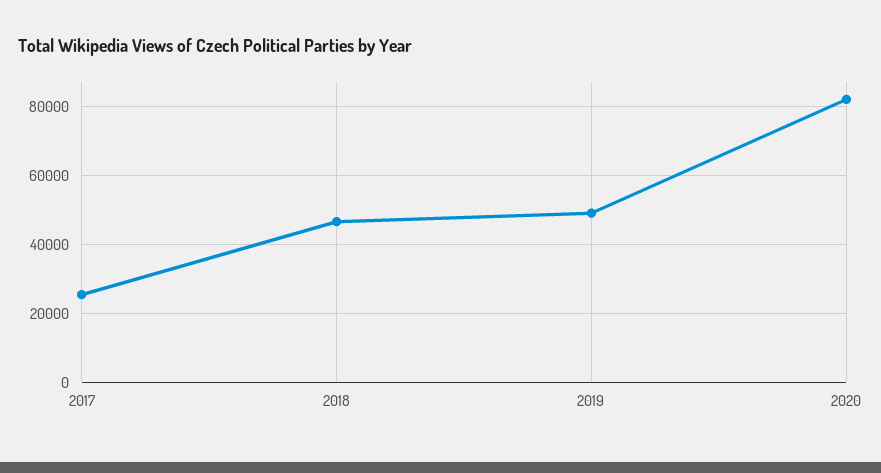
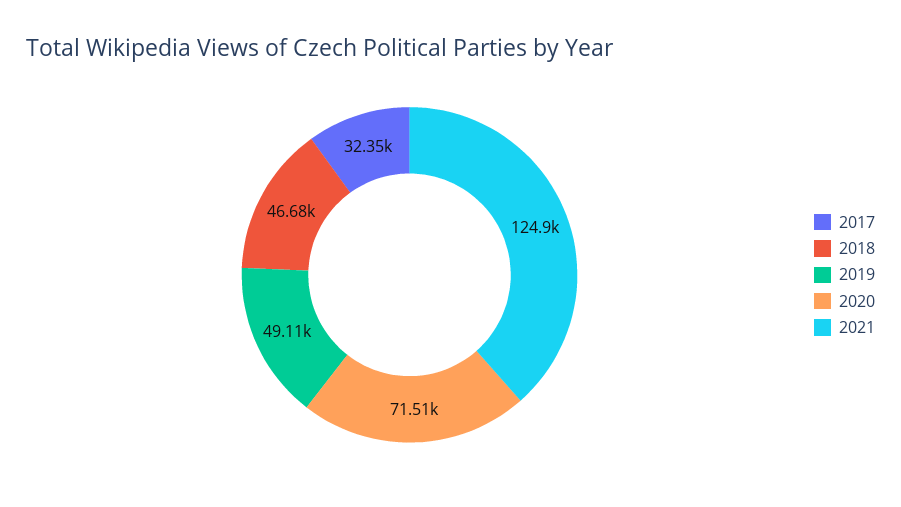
2017: 26000 -> 32350
2020: 82000 -> 71510
2021: none -> 124900

